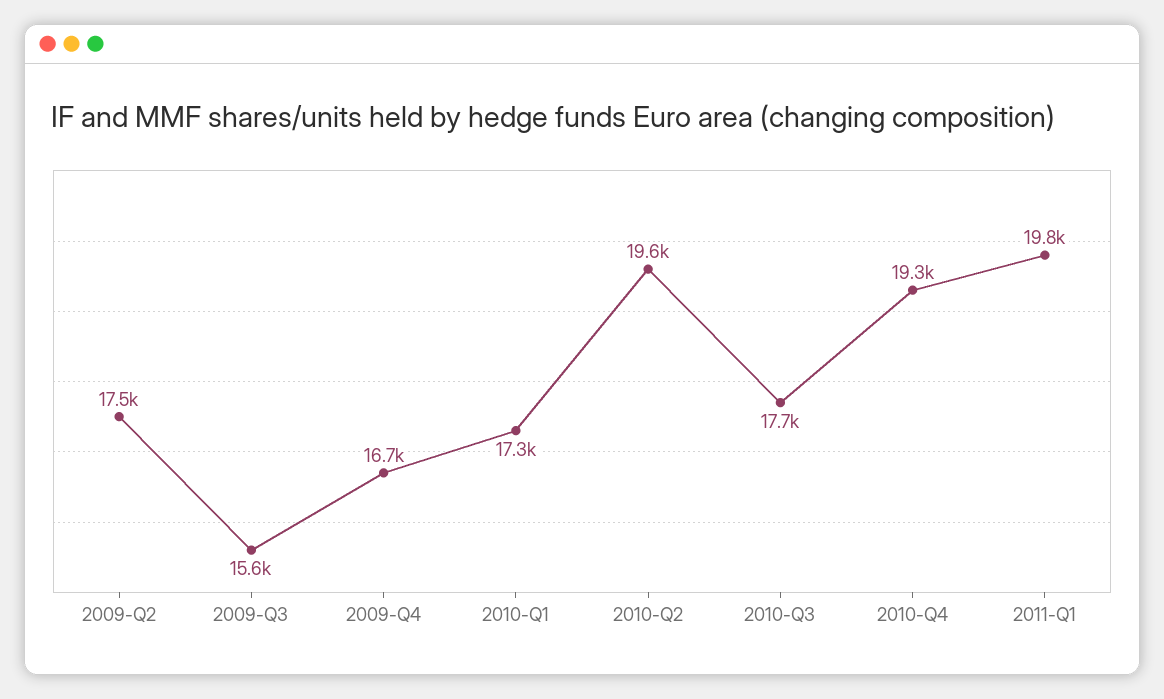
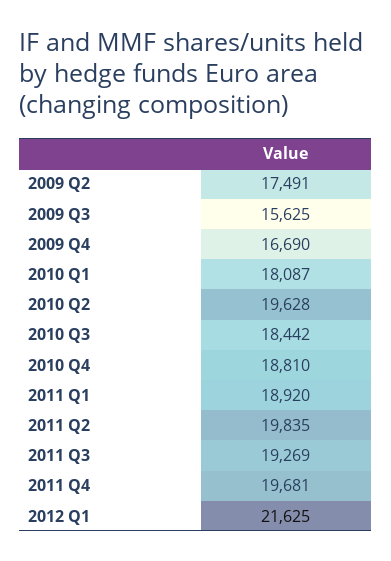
2010-Q1: 17300 -> 18087
2010-Q3: 17700 -> 18442
2010-Q4: 19300 -> 18810
2011-Q1: 19800 -> 18920
2011 Q2: none -> 19835
2011 Q3: none -> 19269
2011 Q4: none -> 19681
2012 Q1: none -> 21625

